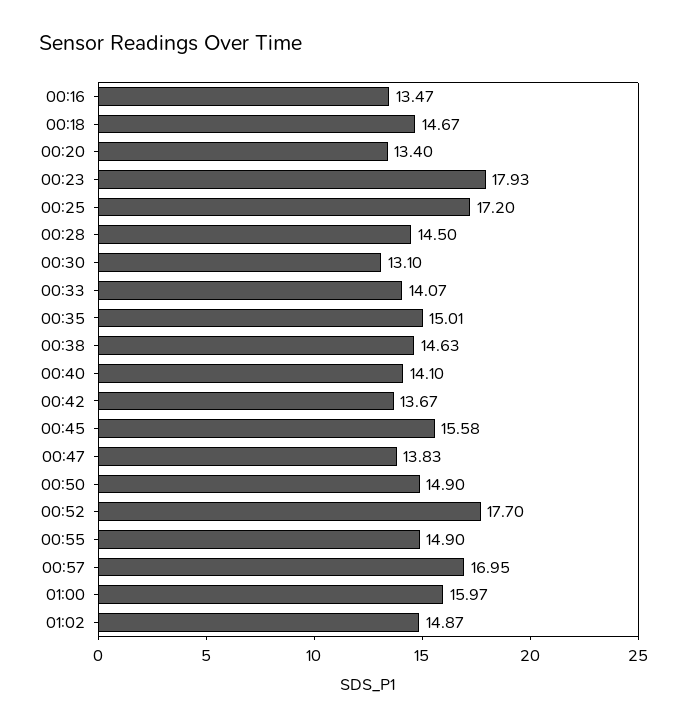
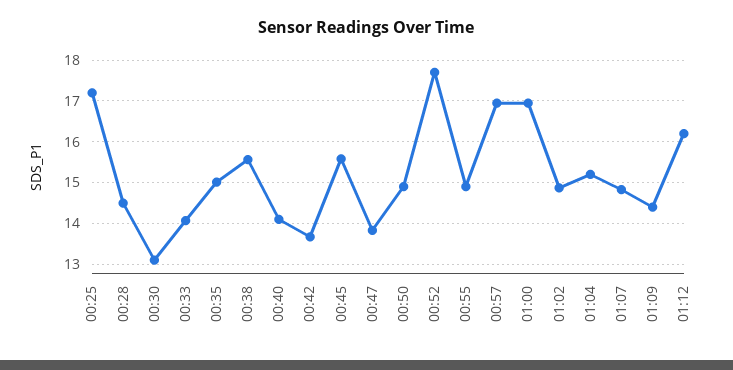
00:16: 13.47 -> none
00:18: 14.67 -> none
00:20: 13.4 -> none
00:23: 17.93 -> none
00:38: 14.63 -> 15.6
01:00: 15.97 -> 17
01:04: none -> 15.2
01:07: none -> 14.8
01:09: none -> 14.4
01:12: none -> 16.2

